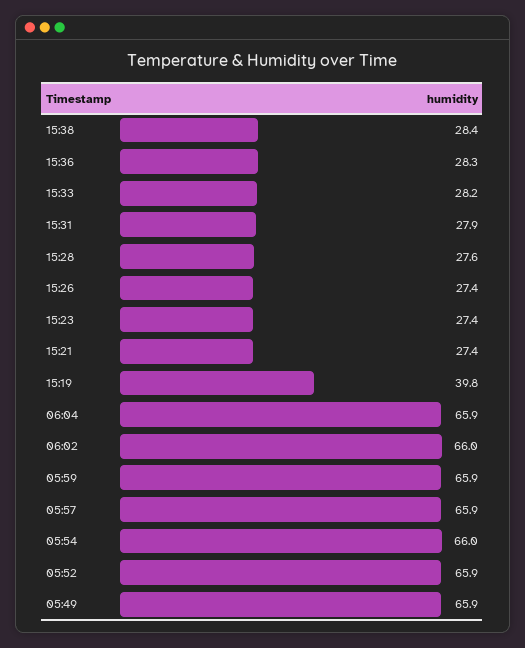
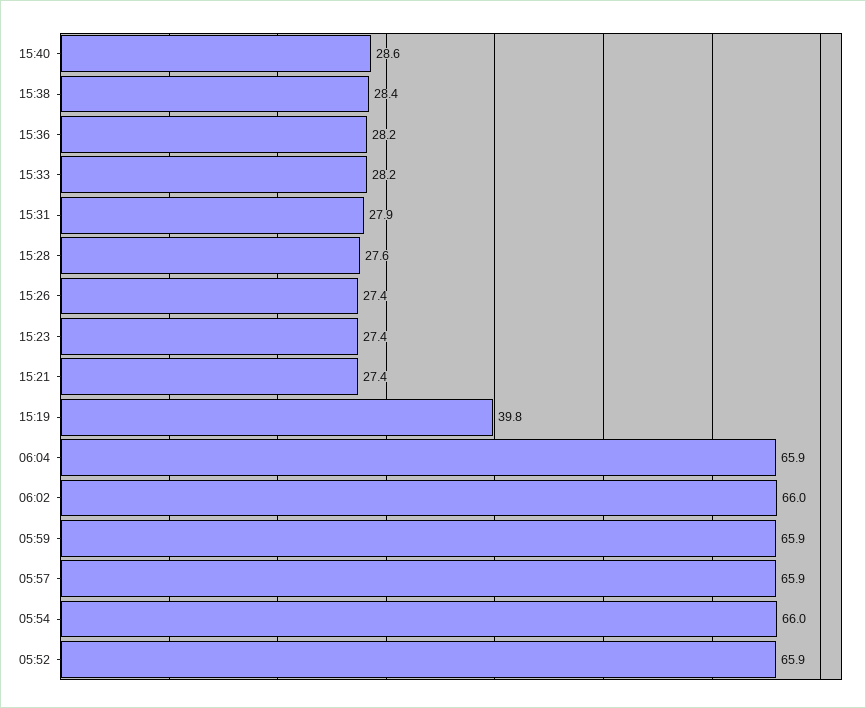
15:36: 28.3 -> 28.2
05:49: 65.9 -> none
15:40: none -> 28.6

